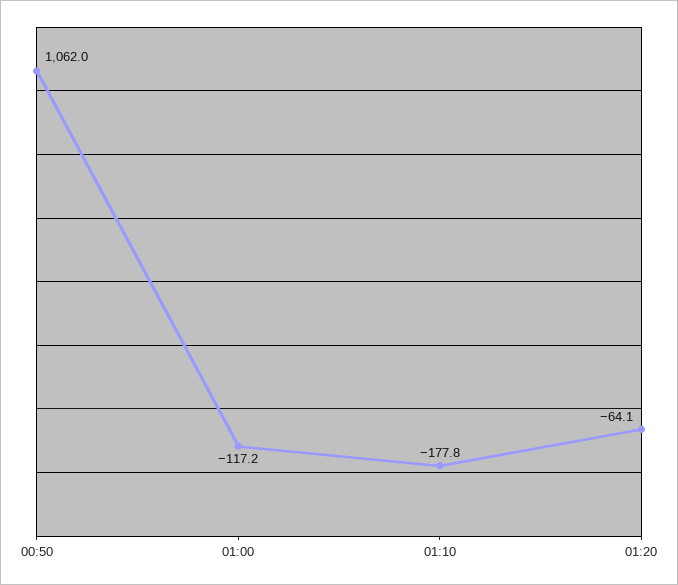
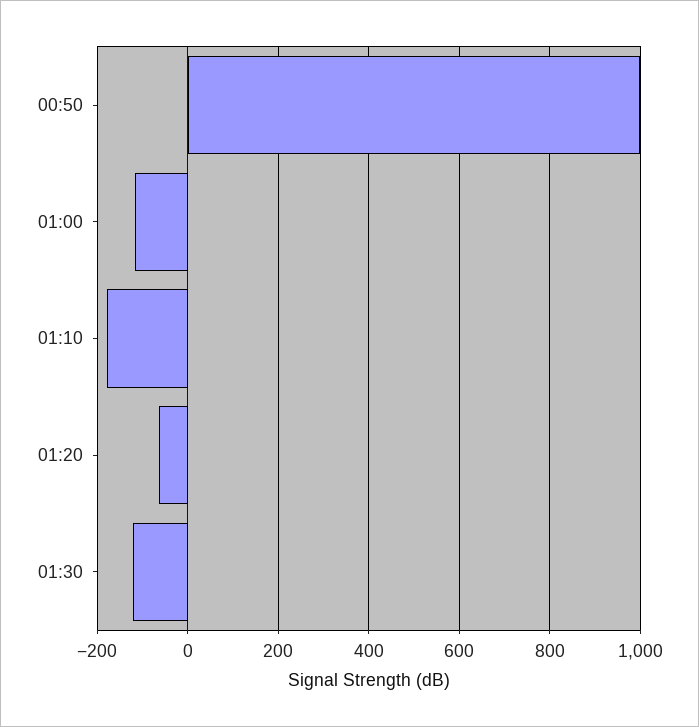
00:50: 1062 -> 1000
01:30: none -> -120

